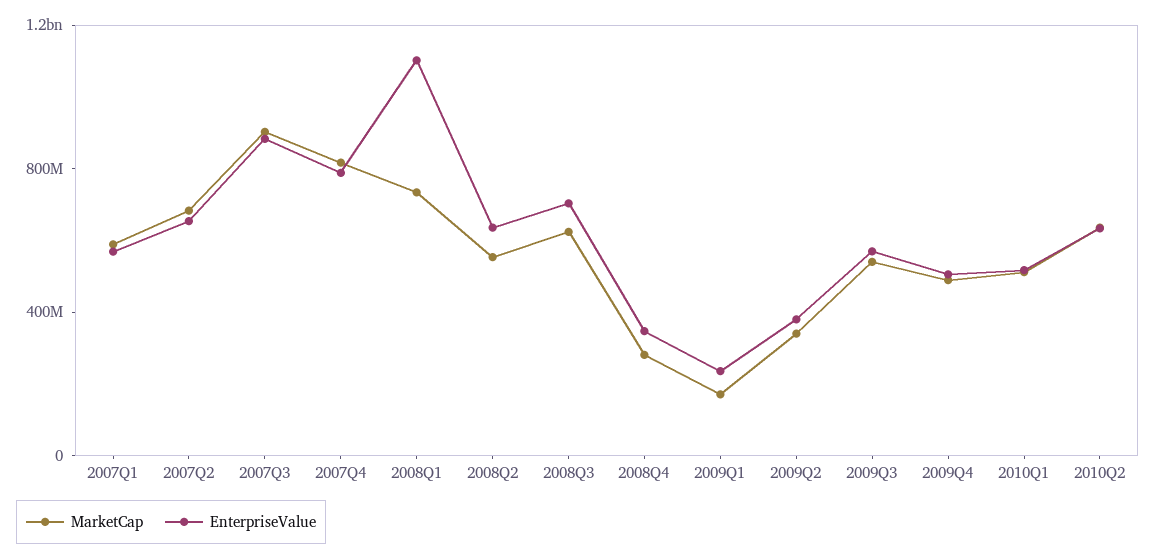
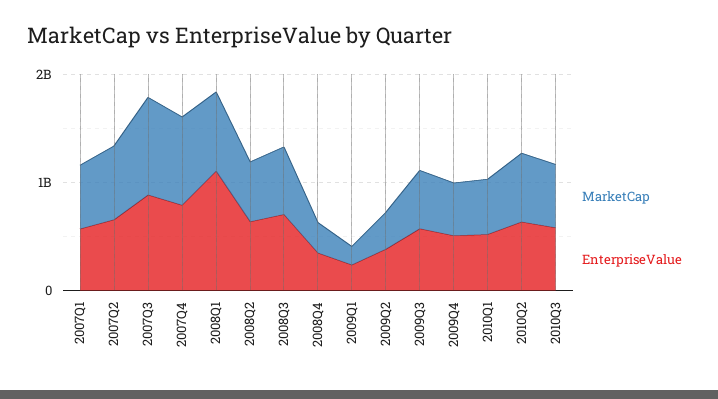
MarketCap, 2010Q3: none -> 600000000
EnterpriseValue, 2010Q3: none -> 600000000

